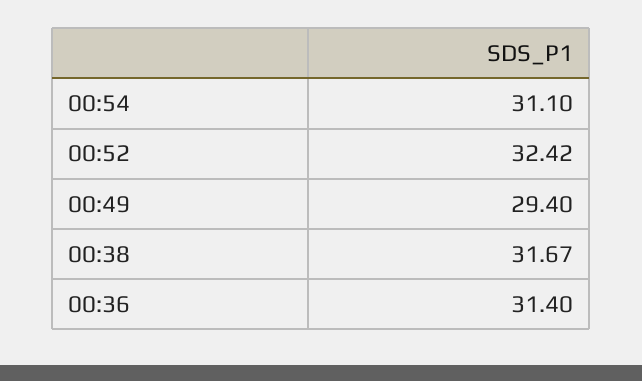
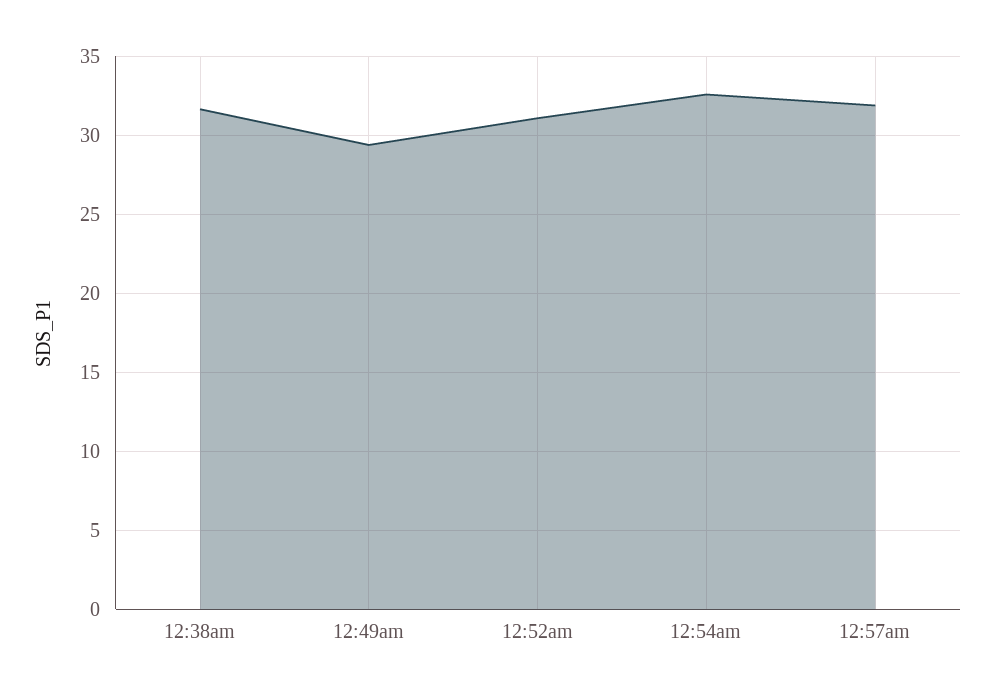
00:54: 31.1 -> 32.5
00:52: 32.42 -> 31
00:36: 31.4 -> none
12:57am: none -> 32

